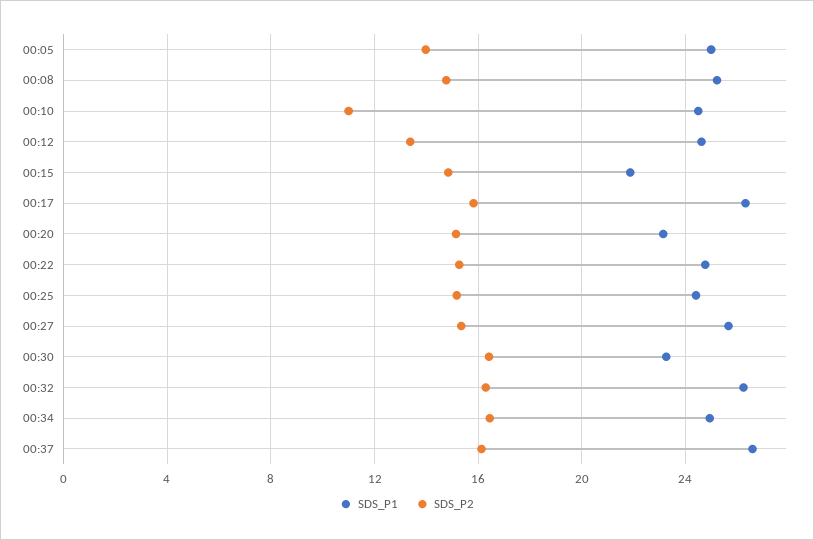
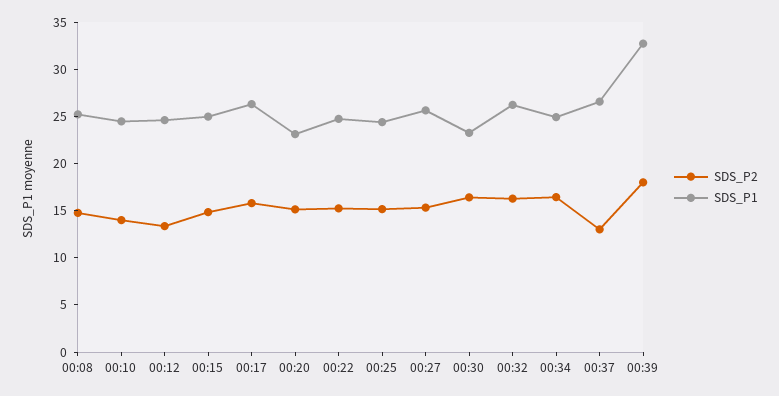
SDS_P1, 00:05: 25 -> none
SDS_P2, 00:05: 14 -> none
SDS_P2, 00:10: 11 -> 14
SDS_P1, 00:15: 22 -> 25
SDS_P2, 00:37: 16 -> 13
SDS_P2, 00:39: none -> 18
SDS_P1, 00:39: none -> 33

